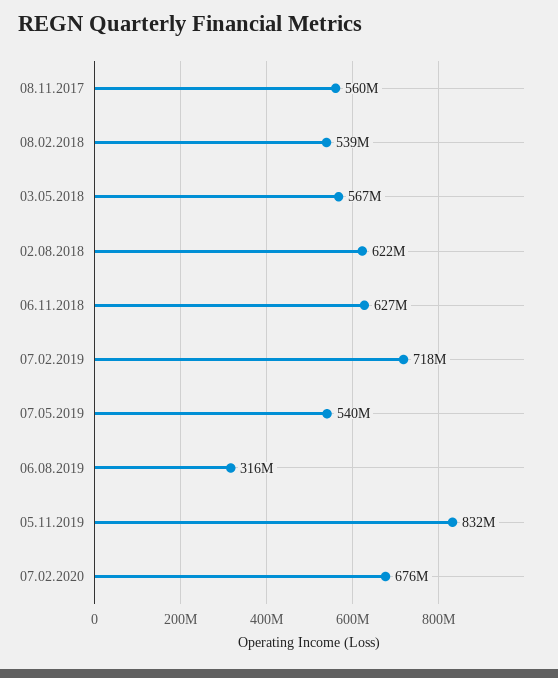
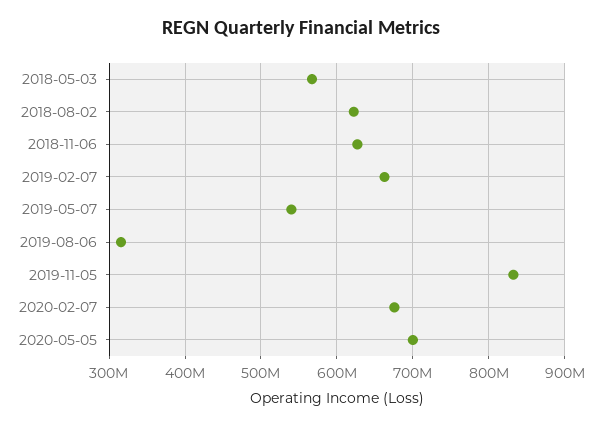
08.11.2017: 560000000 -> none
08.02.2018: 539000000 -> none
07.02.2019: 718000000 -> 660000000
2020-05-05: none -> 700000000

